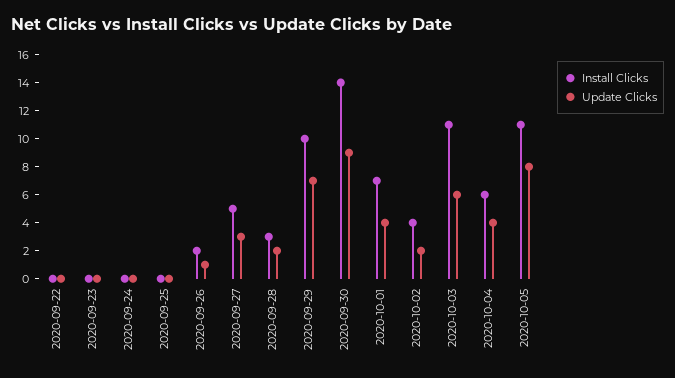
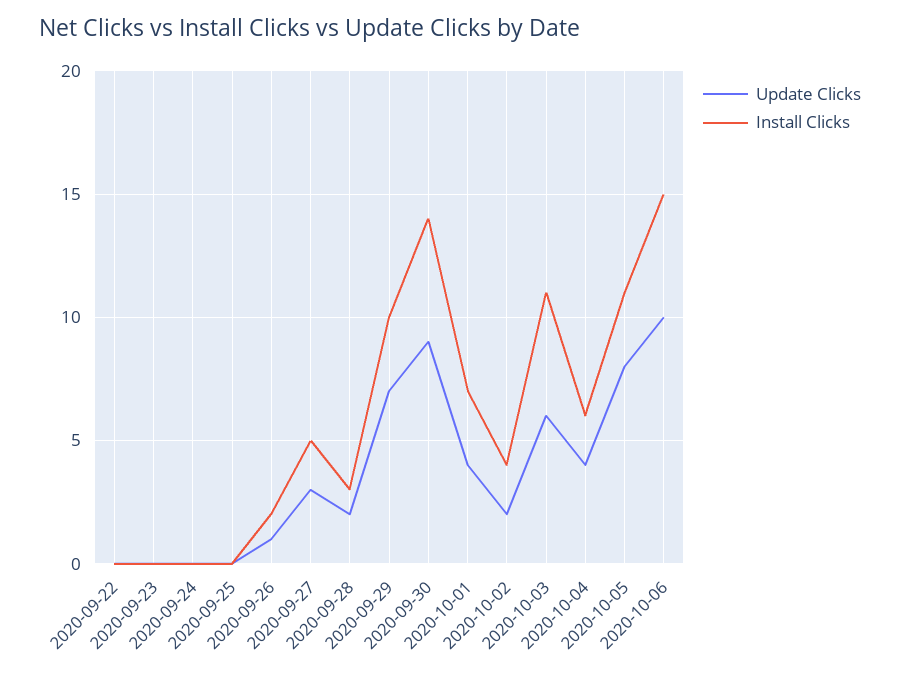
Update Clicks, 2020-10-06: none -> 10
Install Clicks, 2020-10-06: none -> 15

